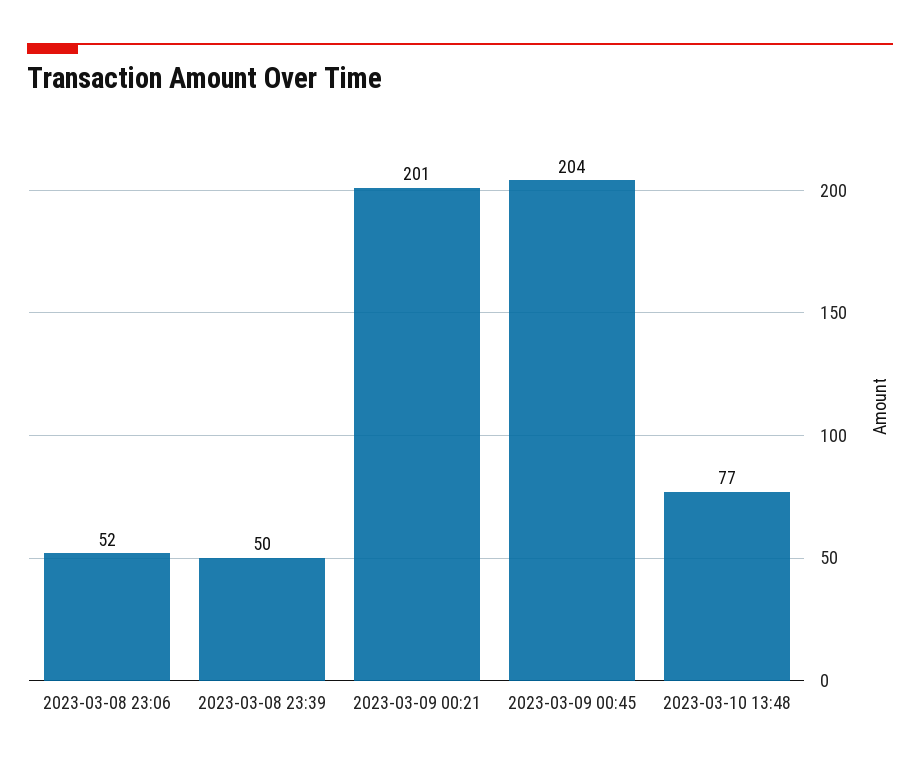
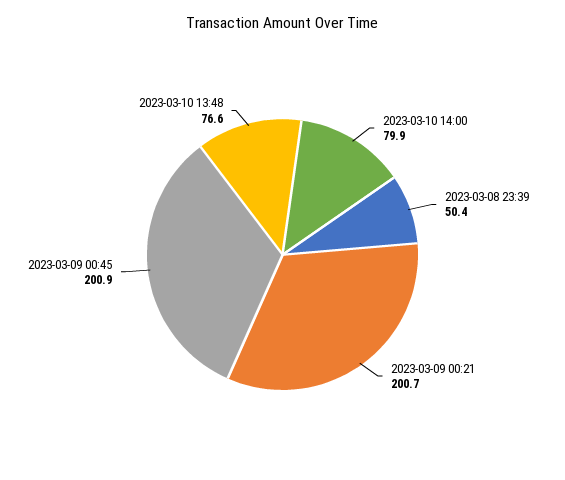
2023-03-08 23:06: 52 -> none
2023-03-09 00:45: 204 -> 200.9
2023-03-10 14:00: none -> 79.9

